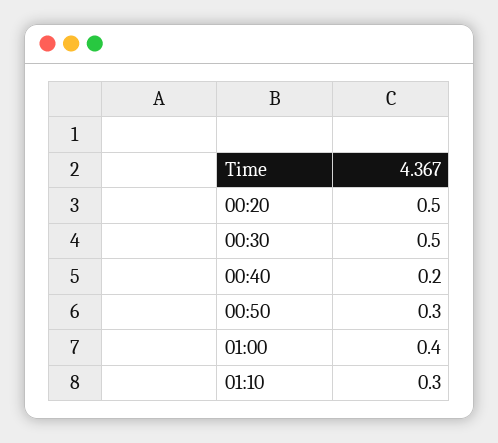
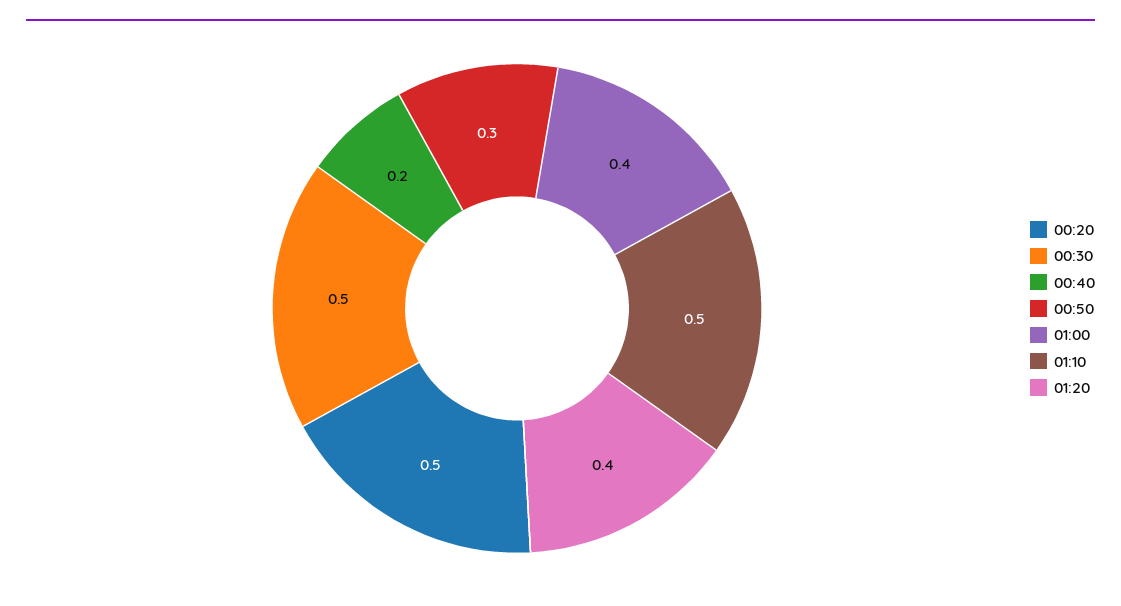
01:10: 0.3 -> 0.5
01:20: none -> 0.4

